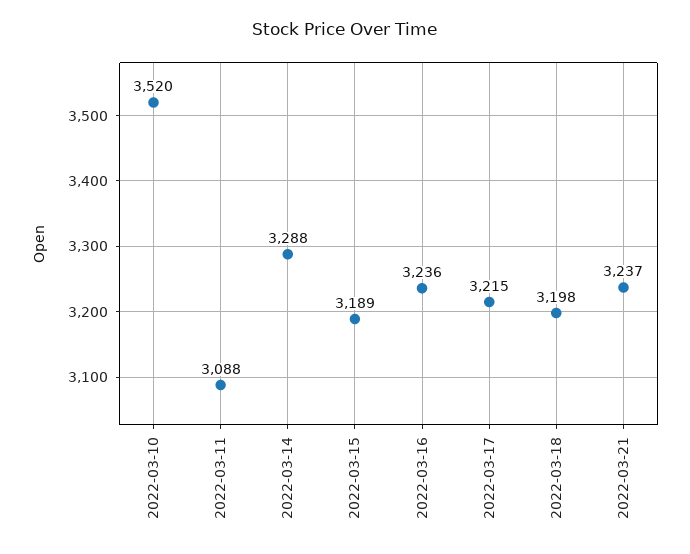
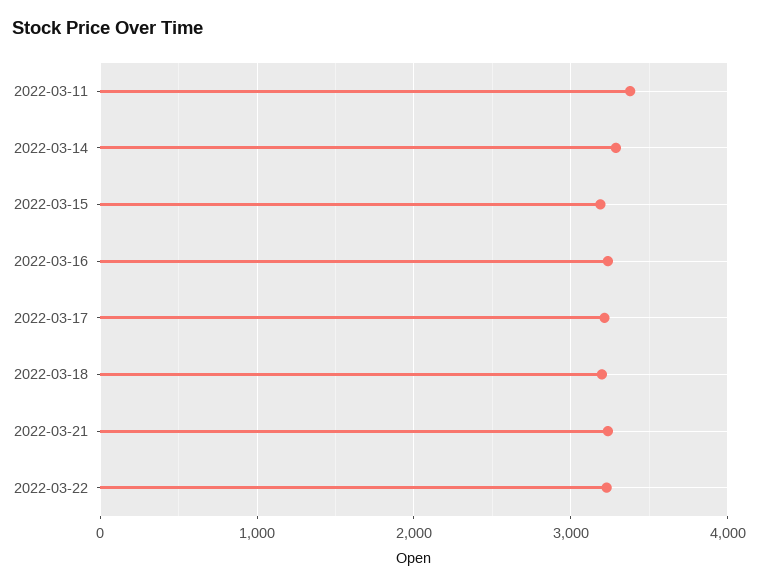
2022-03-10: 3520 -> none
2022-03-11: 3088 -> 3400
2022-03-22: none -> 3200

